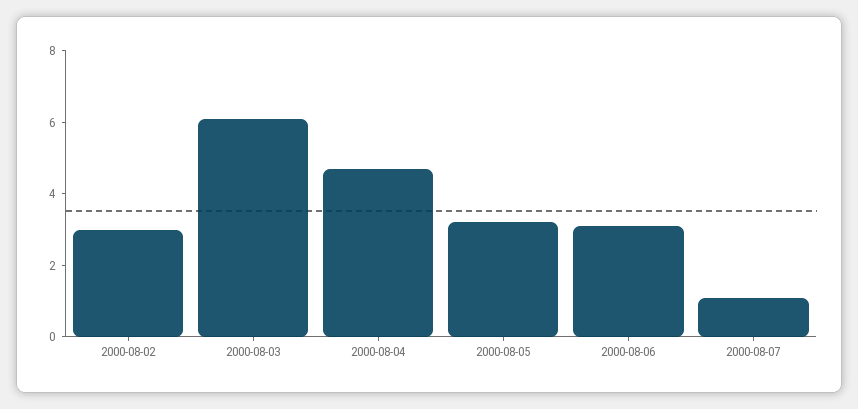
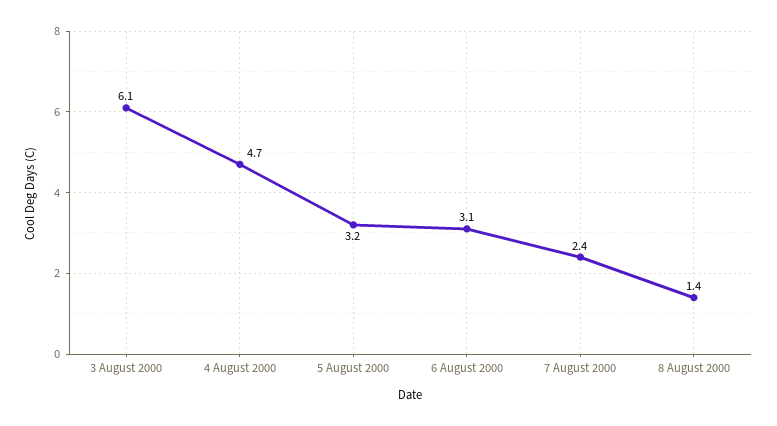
2000-08-02: 3 -> none
2000-08-07: 1 -> 2.4
8 August 2000: none -> 1.4

